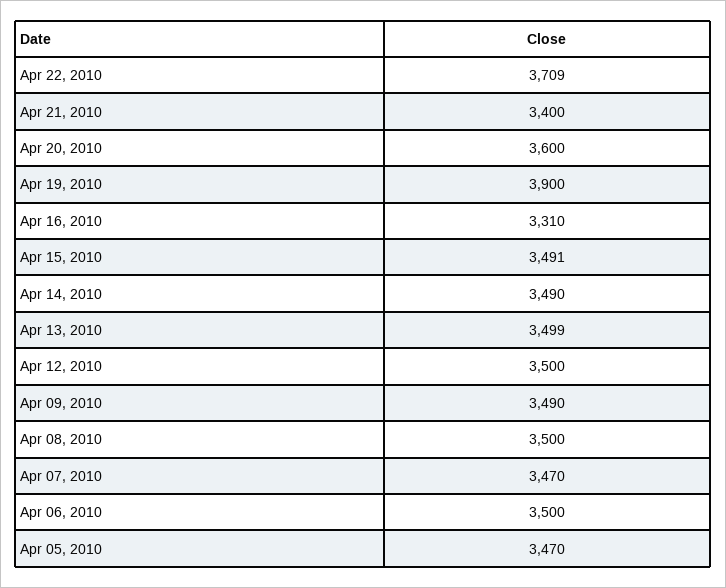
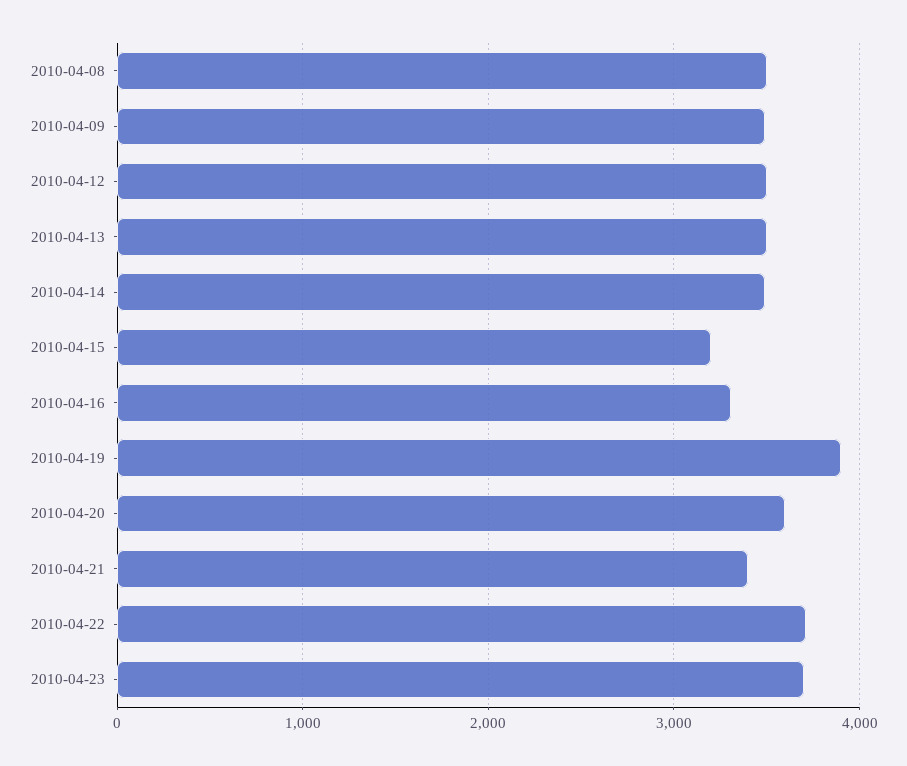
Apr 15, 2010: 3491 -> 3200
Apr 07, 2010: 3470 -> none
Apr 06, 2010: 3500 -> none
Apr 05, 2010: 3470 -> none
2010-04-23: none -> 3700

